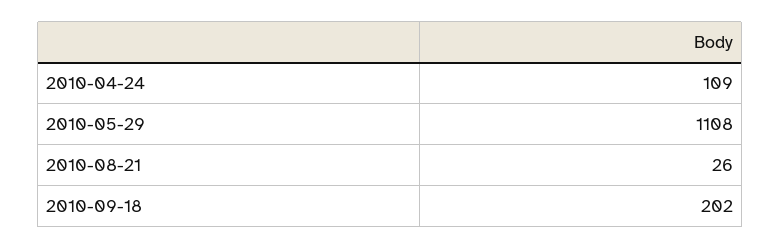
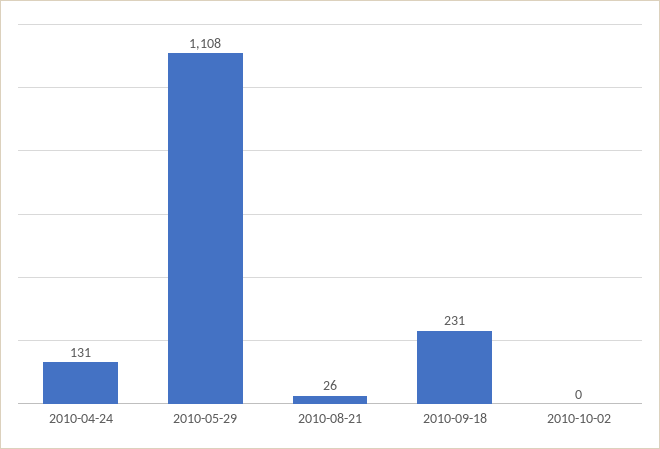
2010-04-24: 109 -> 131
2010-09-18: 202 -> 231
2010-10-02: none -> 0

